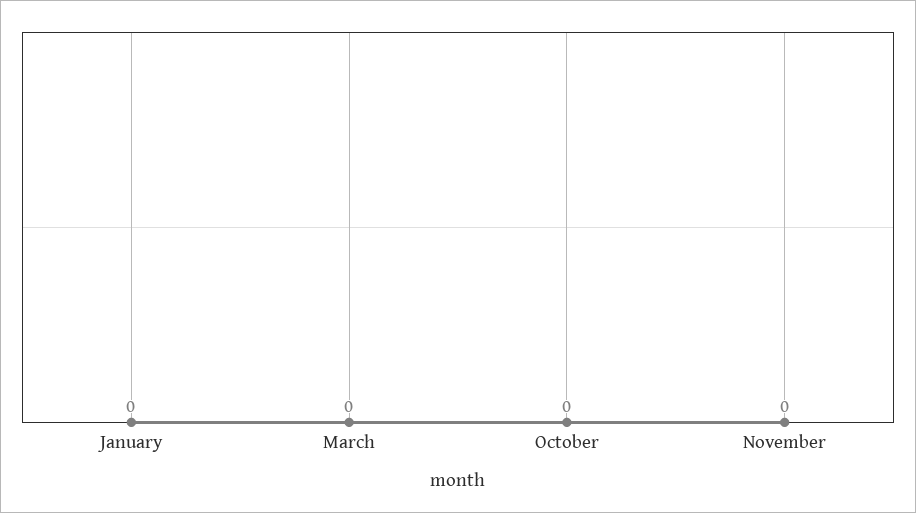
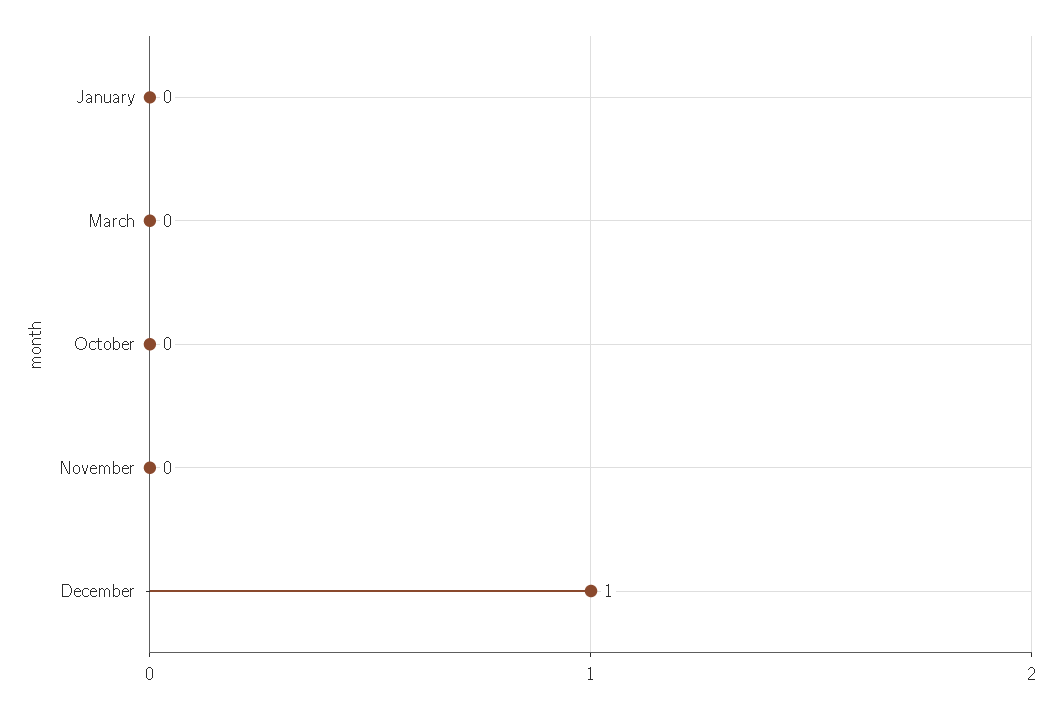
December: none -> 1

